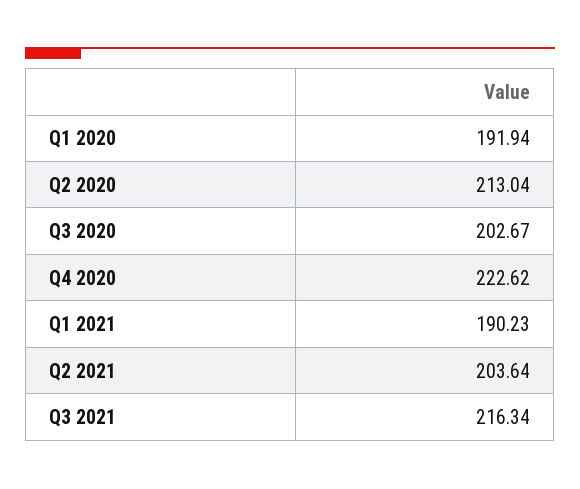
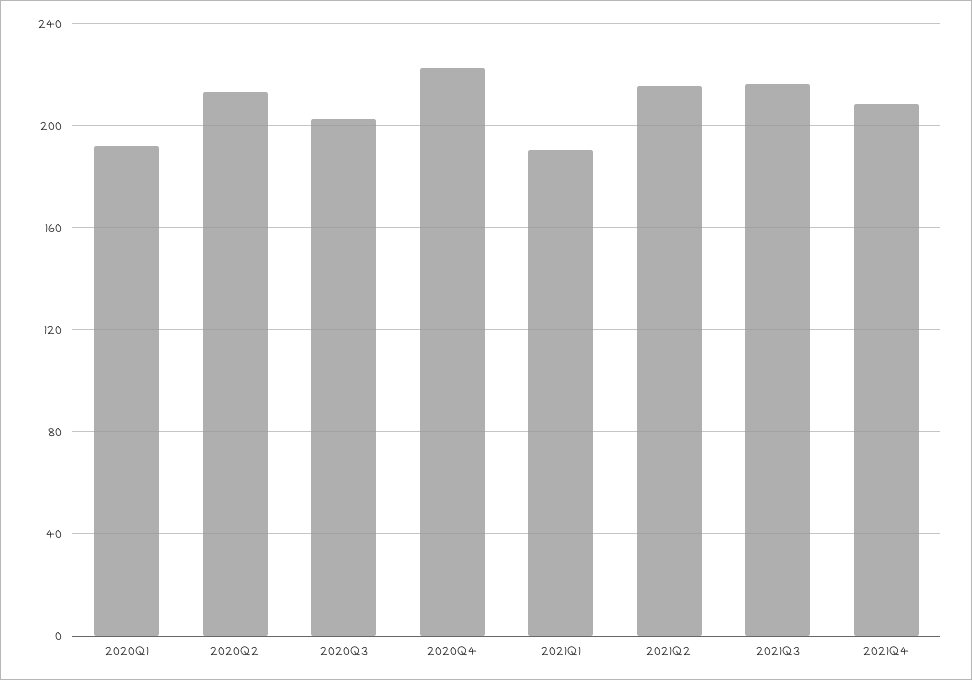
Q2 2021: 203.64 -> 215
2021Q4: none -> 210

